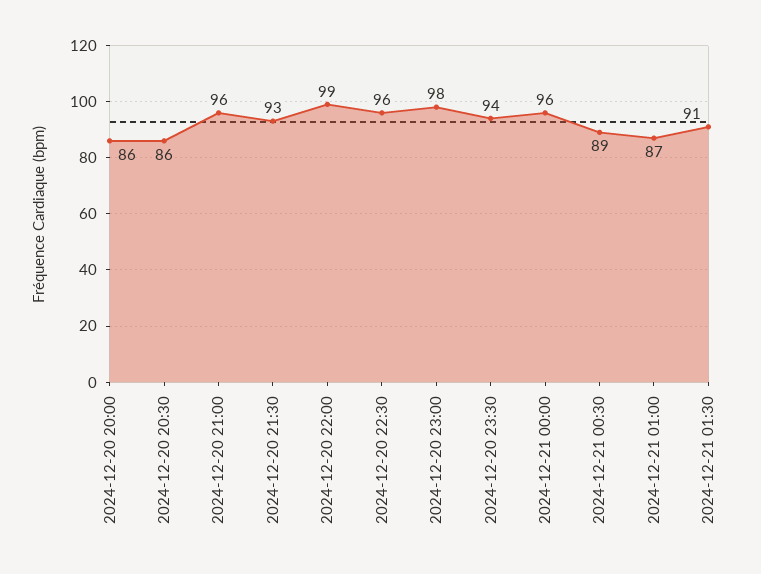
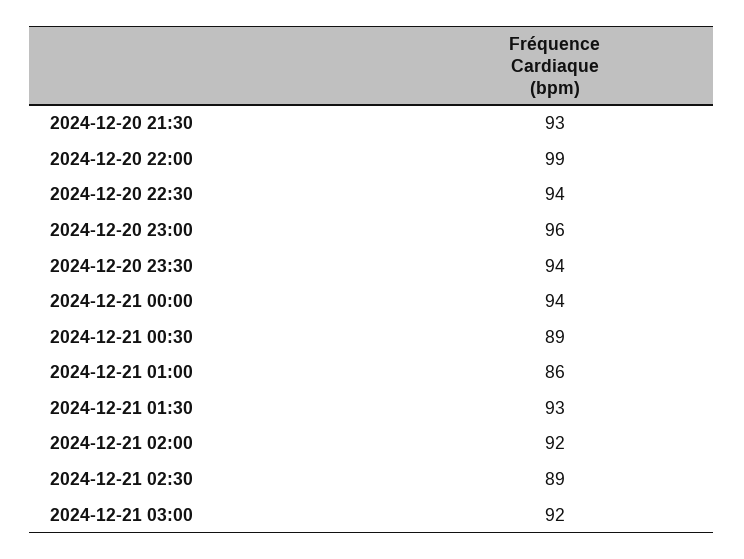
2024-12-20 20:00: 86 -> none
2024-12-20 20:30: 86 -> none
2024-12-20 21:00: 96 -> none
2024-12-20 22:30: 96 -> 94
2024-12-20 23:00: 98 -> 96
2024-12-21 00:00: 96 -> 94
2024-12-21 01:00: 87 -> 86
2024-12-21 01:30: 91 -> 93
2024-12-21 02:00: none -> 92
2024-12-21 02:30: none -> 89
2024-12-21 03:00: none -> 92

